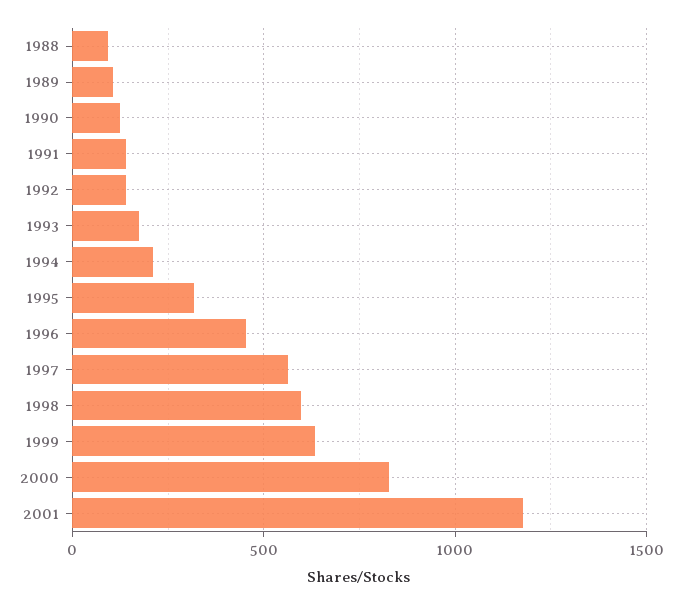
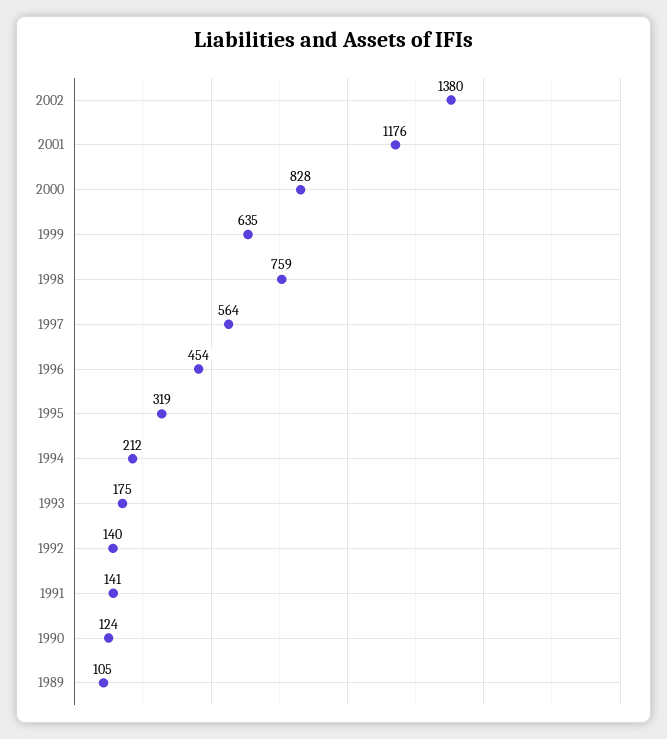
1988: 100 -> none
1998: 600 -> 759
2002: none -> 1380

